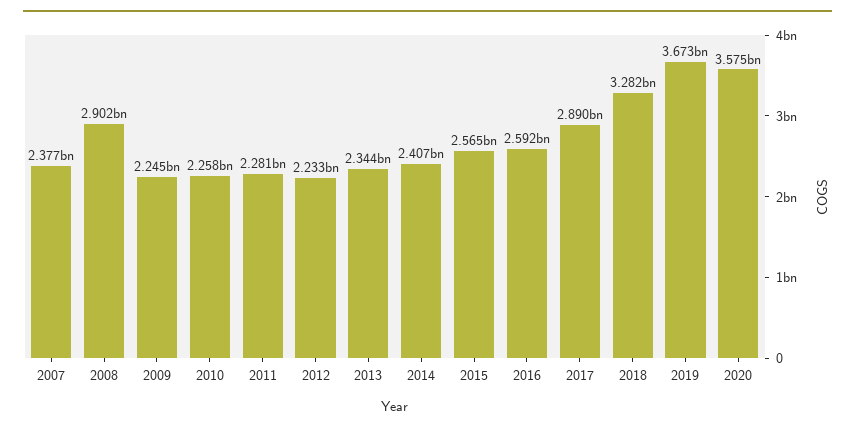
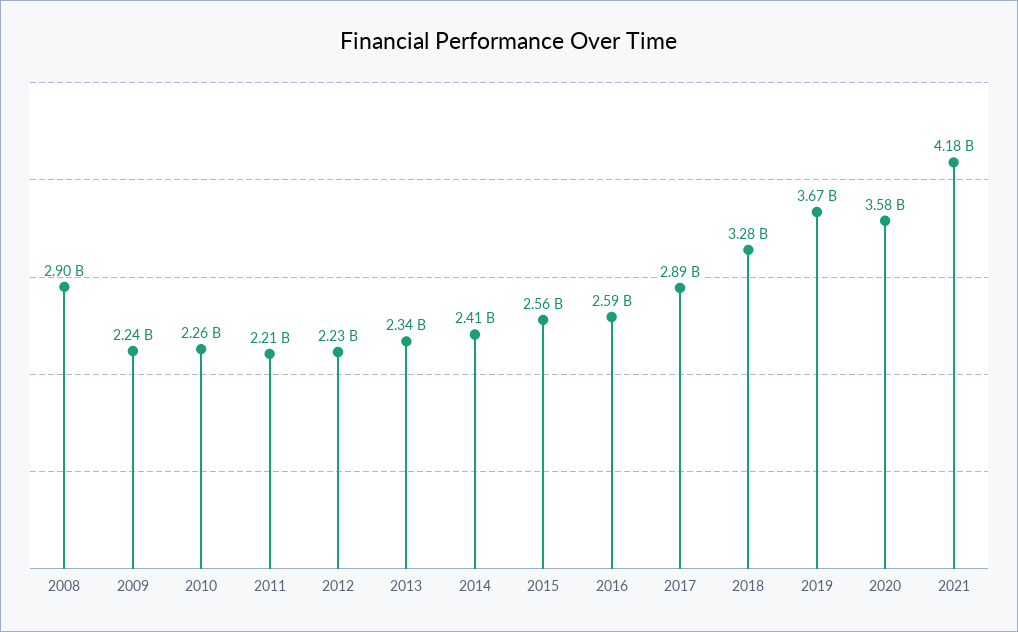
2007: 2377000000 -> none
2011: 2281000000 -> 2210000000
2021: none -> 4180000000

